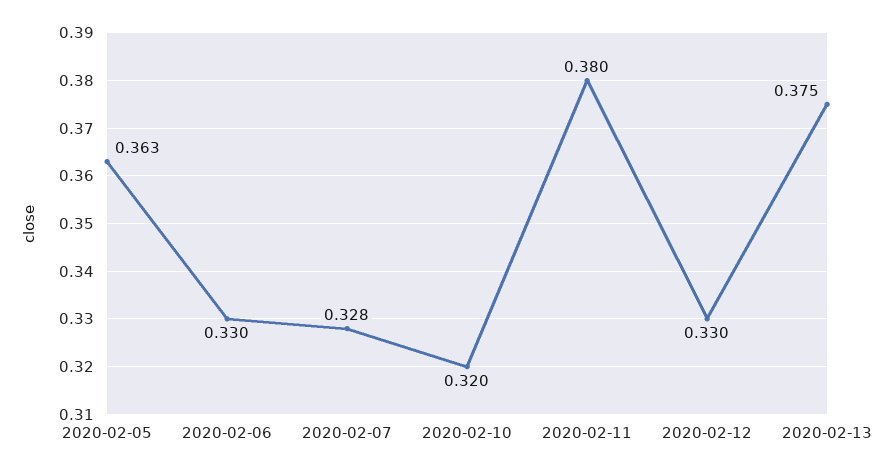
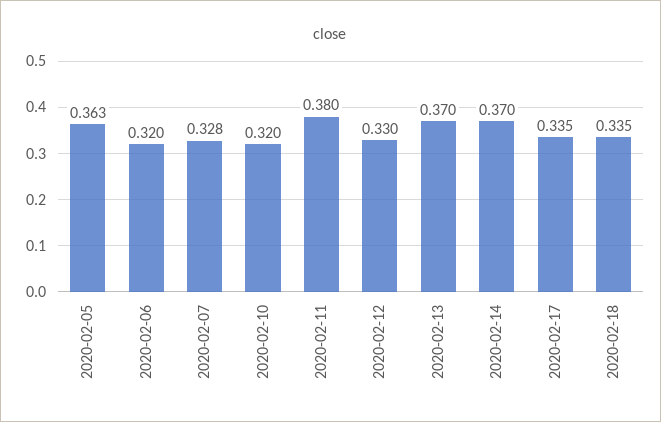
2020-02-06: 0.33 -> 0.32
2020-02-13: 0.375 -> 0.37
2020-02-14: none -> 0.37
2020-02-17: none -> 0.335
2020-02-18: none -> 0.335

